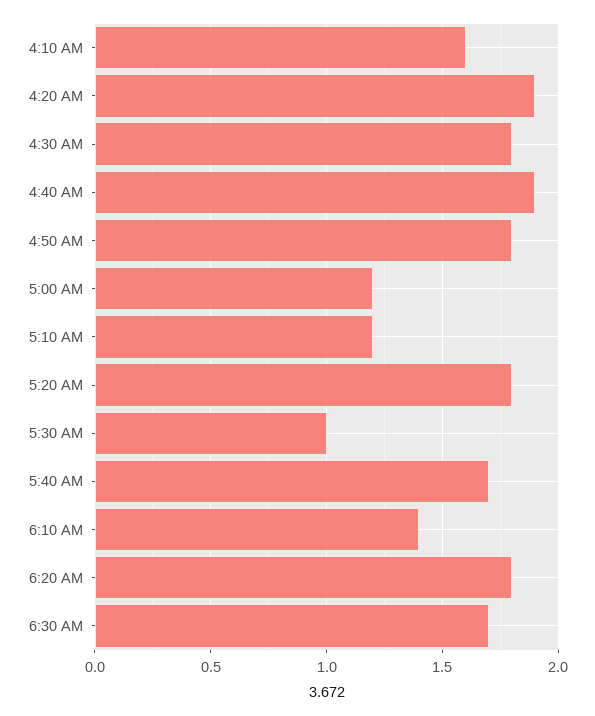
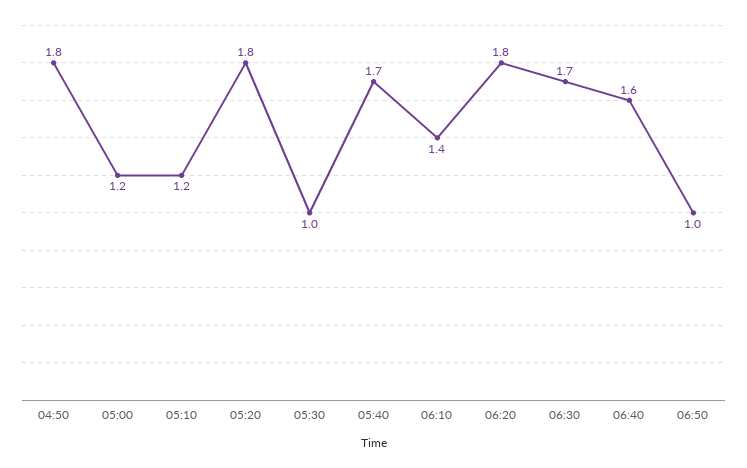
4:10 AM: 1.6 -> none
4:20 AM: 1.9 -> none
4:30 AM: 1.8 -> none
4:40 AM: 1.9 -> none
06:40: none -> 1.6
06:50: none -> 1

